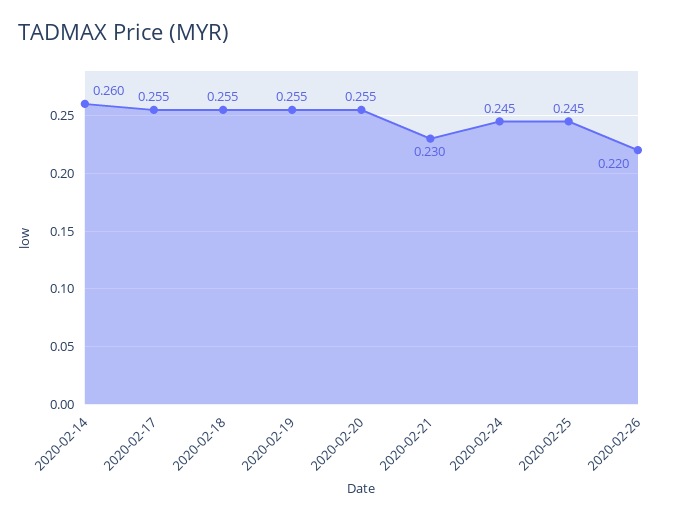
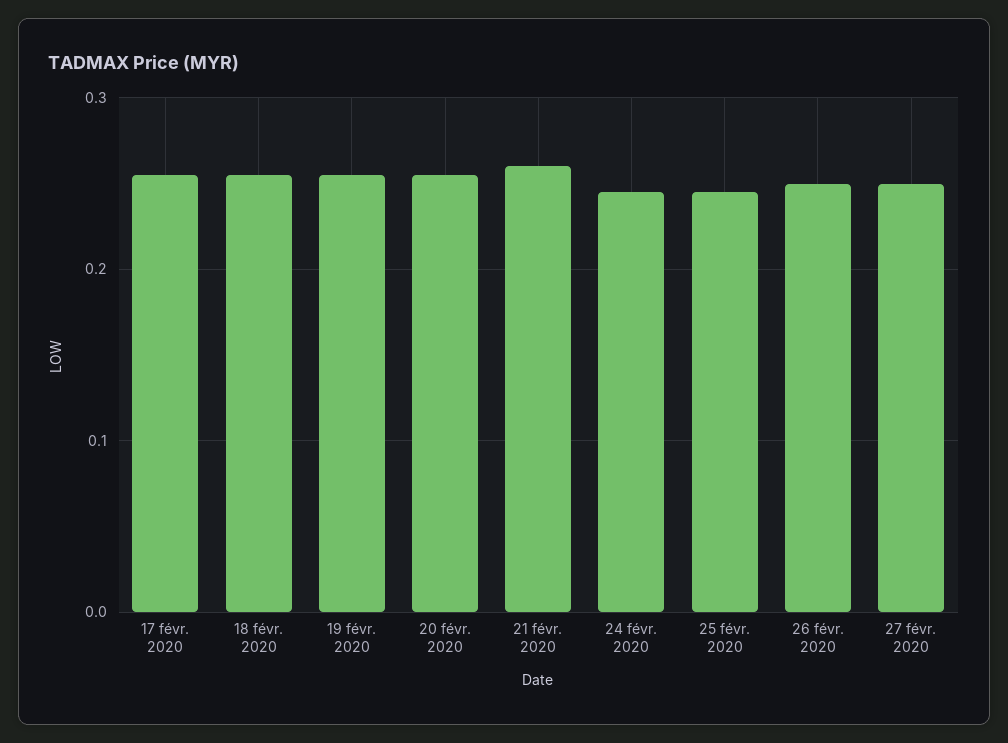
2020-02-14: 0.26 -> none
2020-02-21: 0.23 -> 0.26
2020-02-26: 0.22 -> 0.25
27 févr. 2020: none -> 0.25

